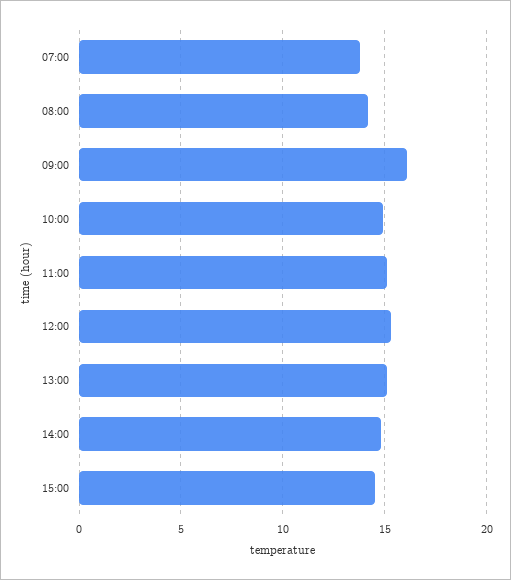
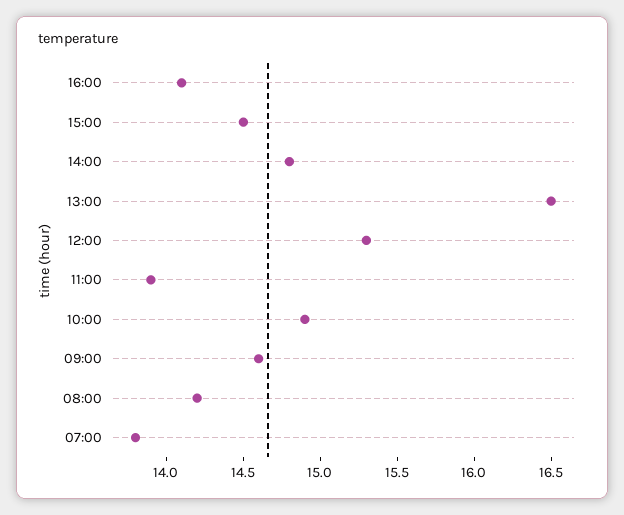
09:00: 16 -> 14.6
11:00: 15 -> 13.9
13:00: 15 -> 16.5
16:00: none -> 14.1

